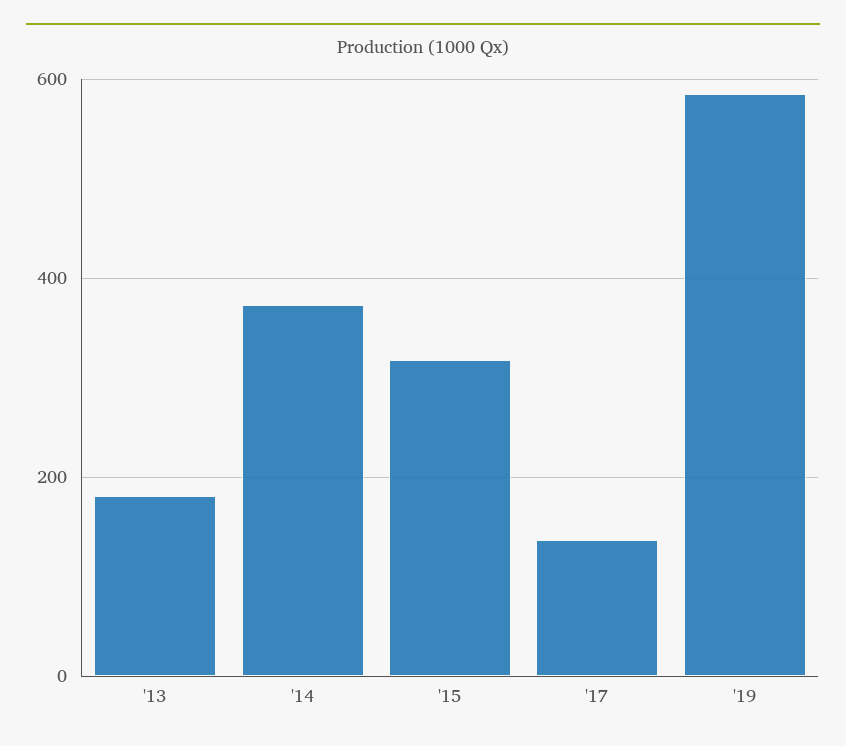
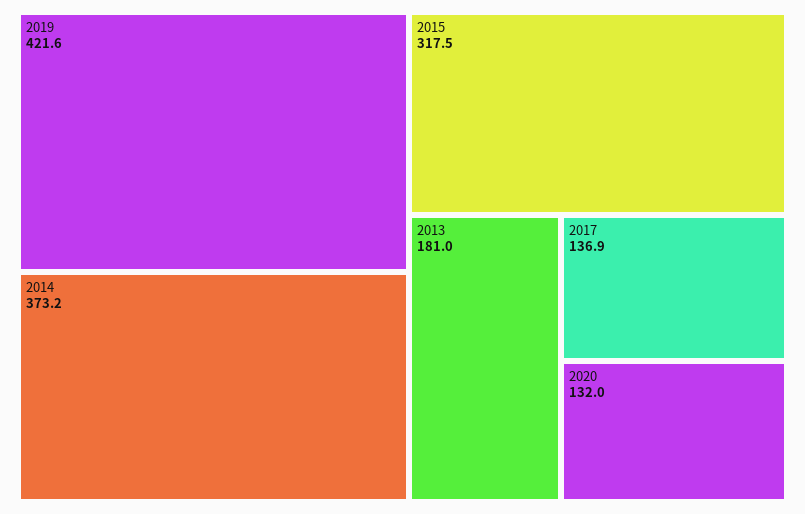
'19: 580 -> 421.6
2020: none -> 132

